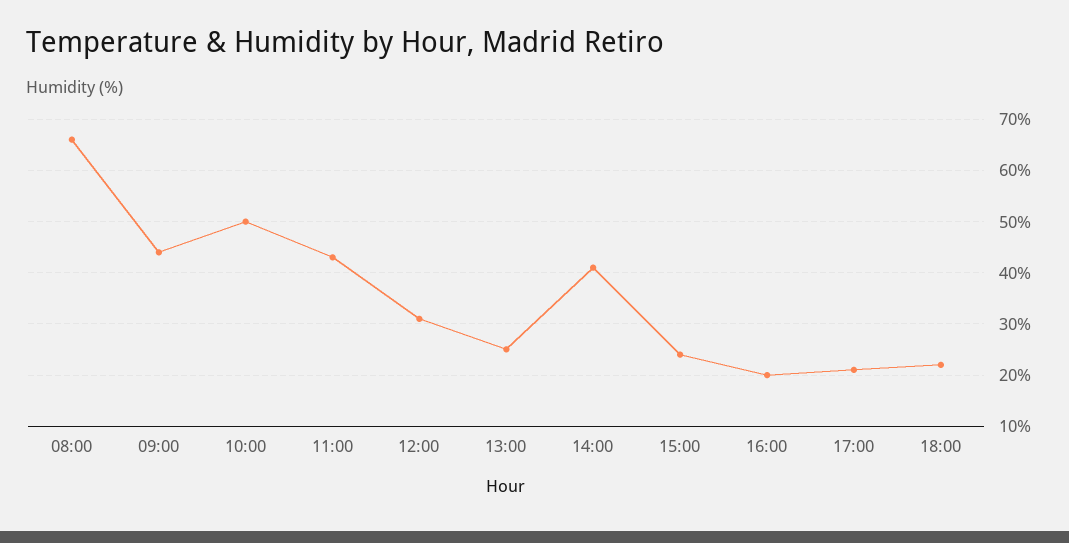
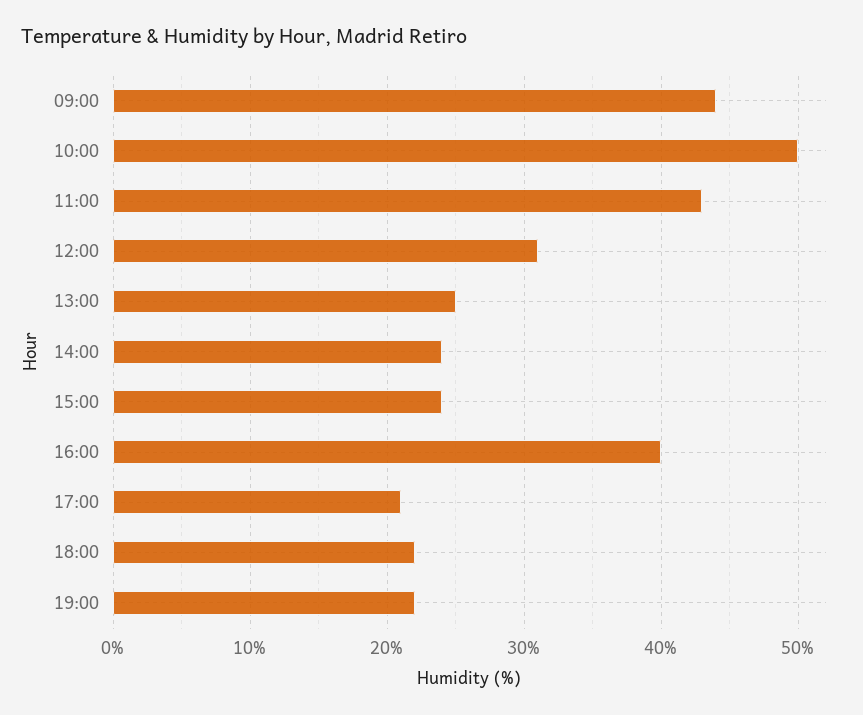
08:00: 65 -> none
14:00: 40 -> 24
16:00: 20 -> 40
19:00: none -> 22

